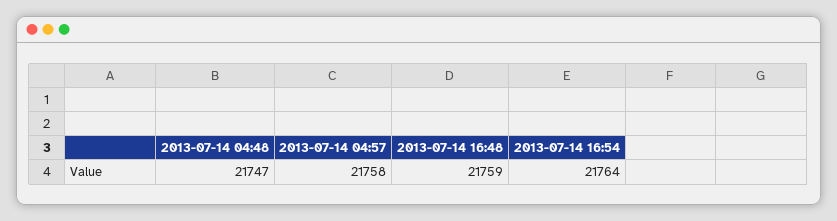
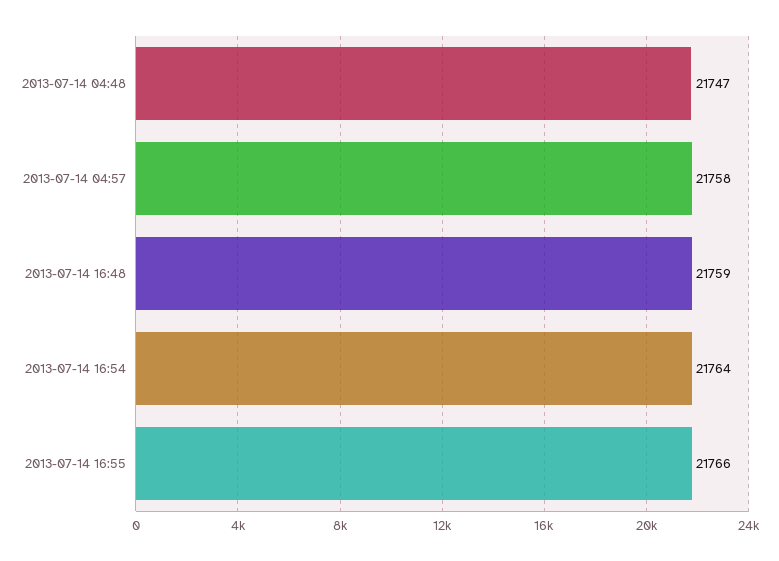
2013-07-14 16:55: none -> 21766

